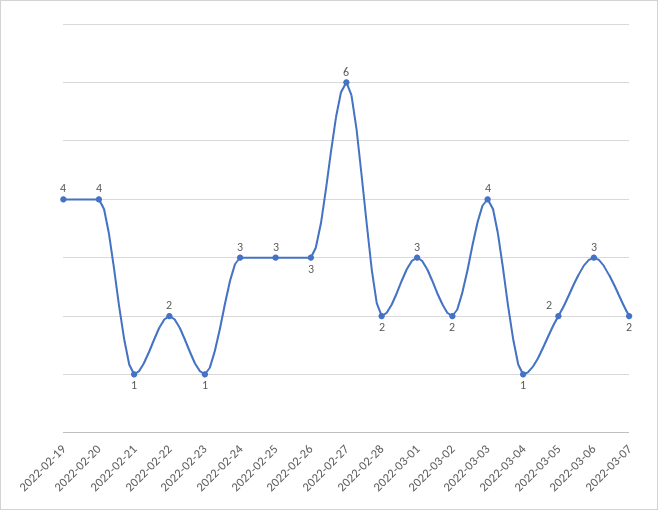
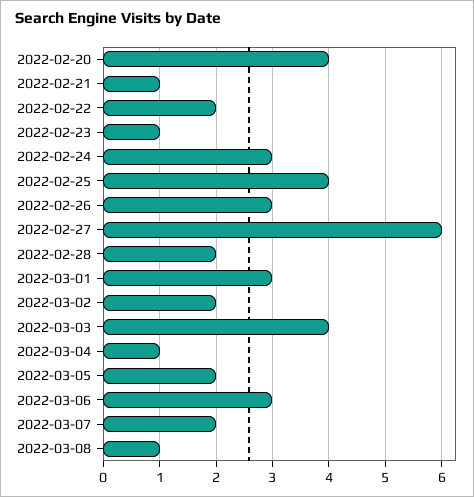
2022-02-19: 4 -> none
2022-02-25: 3 -> 4
2022-03-08: none -> 1

